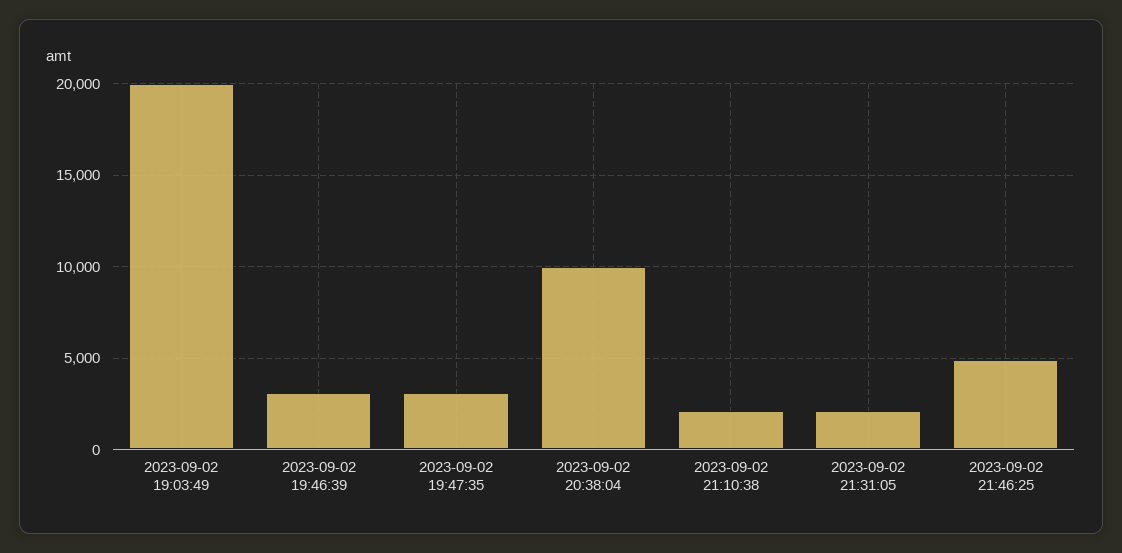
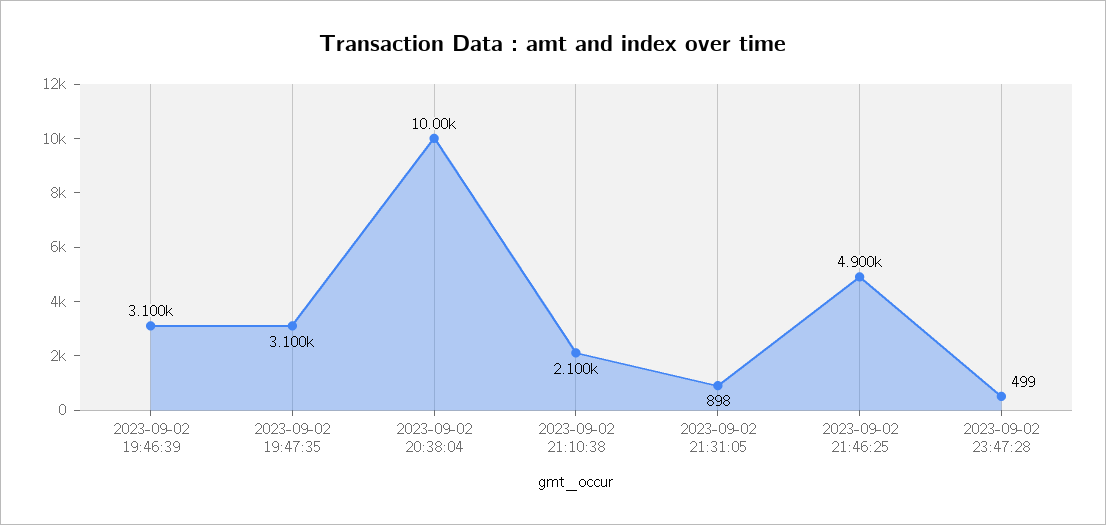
2023-09-02 19:03:49: 20000 -> none
2023-09-02 21:31:05: 2000 -> 898
2023-09-02 23:47:28: none -> 499

